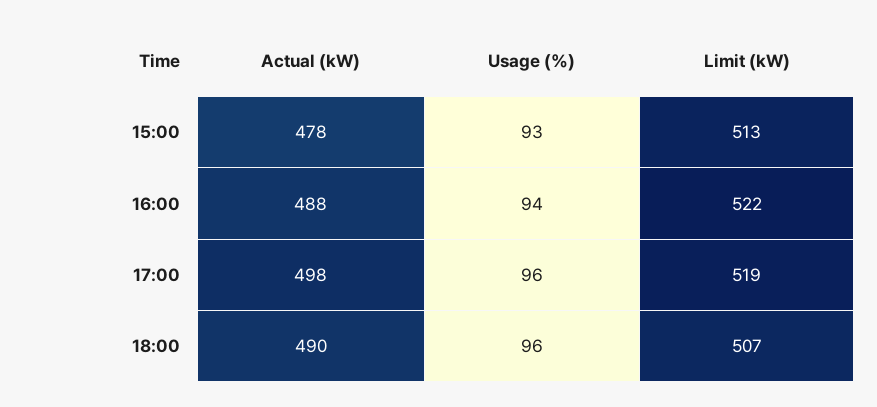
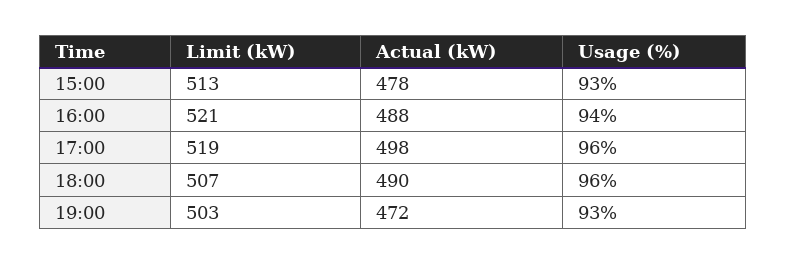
Limit (kW), 16:00: 522 -> 521
Limit (kW), 19:00: none -> 503
Actual (kW), 19:00: none -> 472
Usage (%), 19:00: none -> 93

